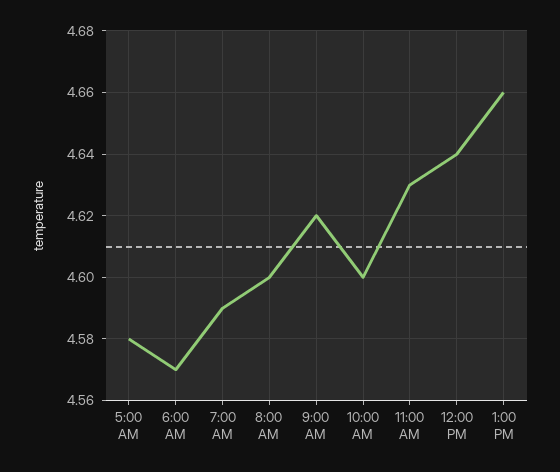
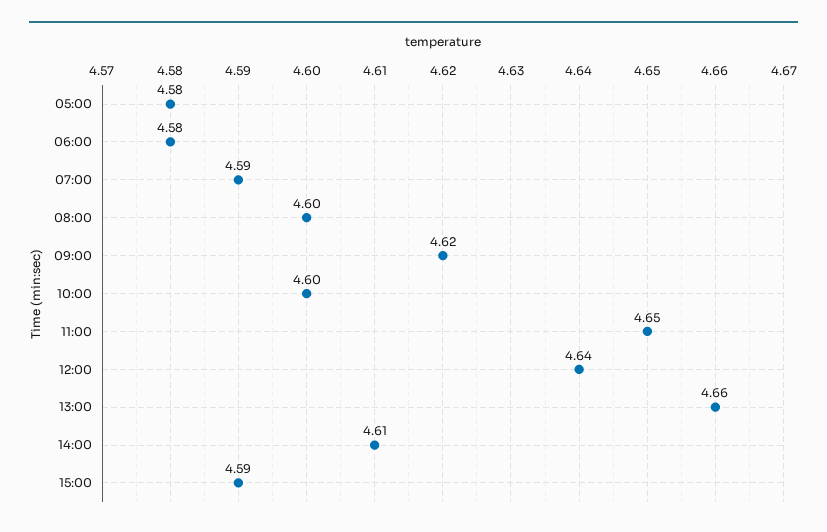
6:00 AM: 4.57 -> 4.58
11:00 AM: 4.63 -> 4.65
14:00: none -> 4.61
15:00: none -> 4.59

